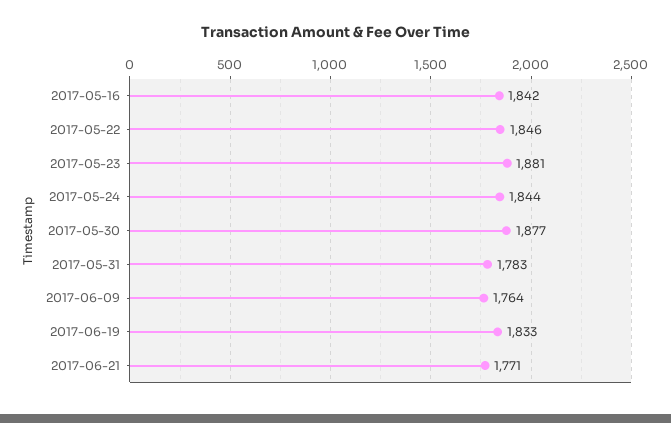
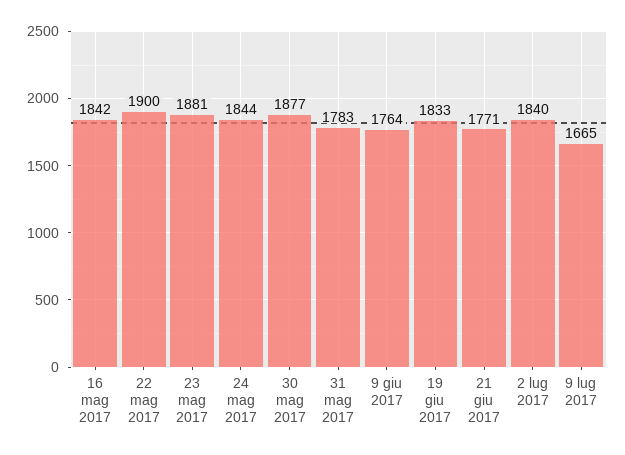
2017-05-22: 1846 -> 1900
2 lug 2017: none -> 1840
9 lug 2017: none -> 1665

